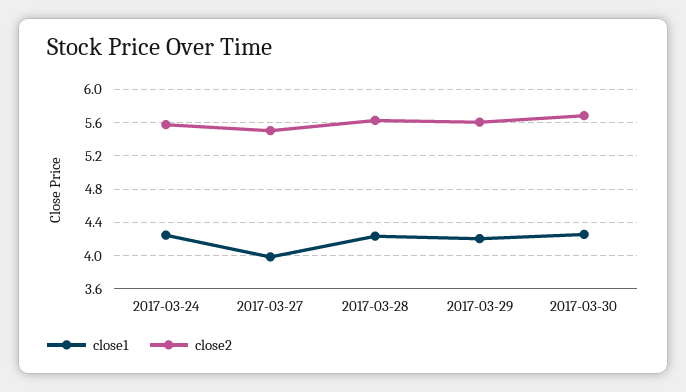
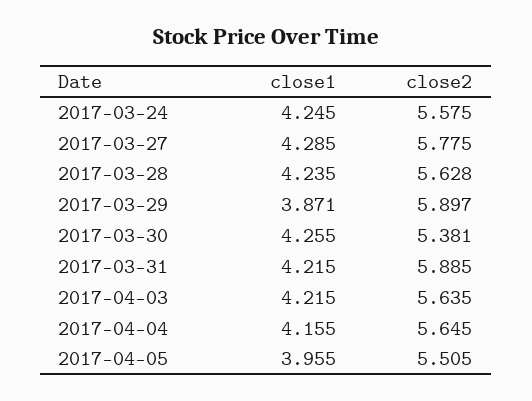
close1, 2017-03-27: 4 -> 4.285
close2, 2017-03-27: 5.5 -> 5.775
close1, 2017-03-29: 4.2 -> 3.871
close2, 2017-03-29: 5.6 -> 5.897
close2, 2017-03-30: 5.7 -> 5.381
close1, 2017-03-31: none -> 4.215
close2, 2017-03-31: none -> 5.885
close1, 2017-04-03: none -> 4.215
close2, 2017-04-03: none -> 5.635
close1, 2017-04-04: none -> 4.155
close2, 2017-04-04: none -> 5.645
close1, 2017-04-05: none -> 3.955
close2, 2017-04-05: none -> 5.505

